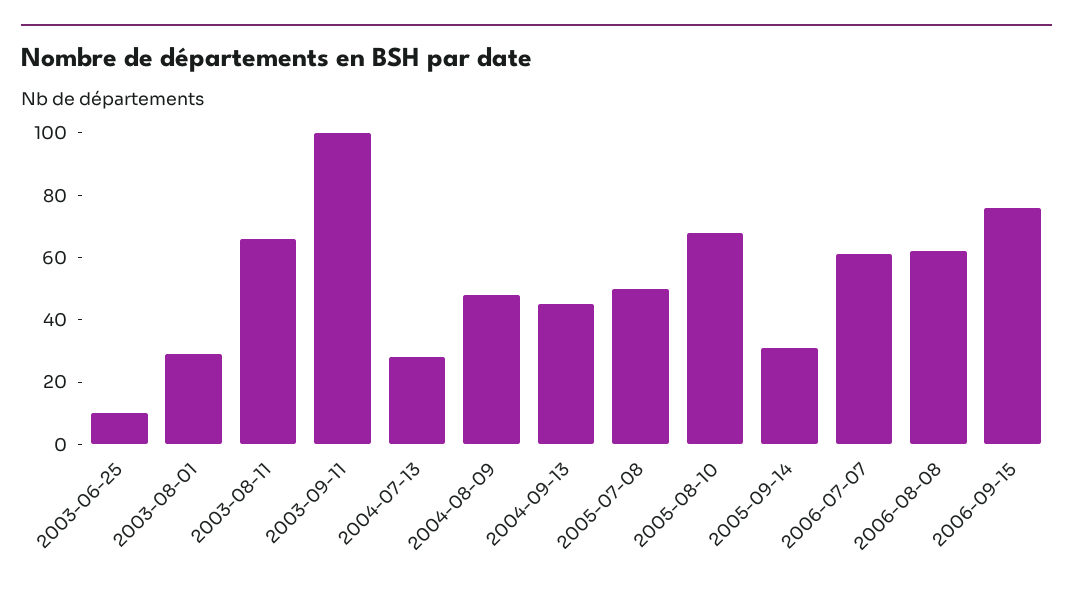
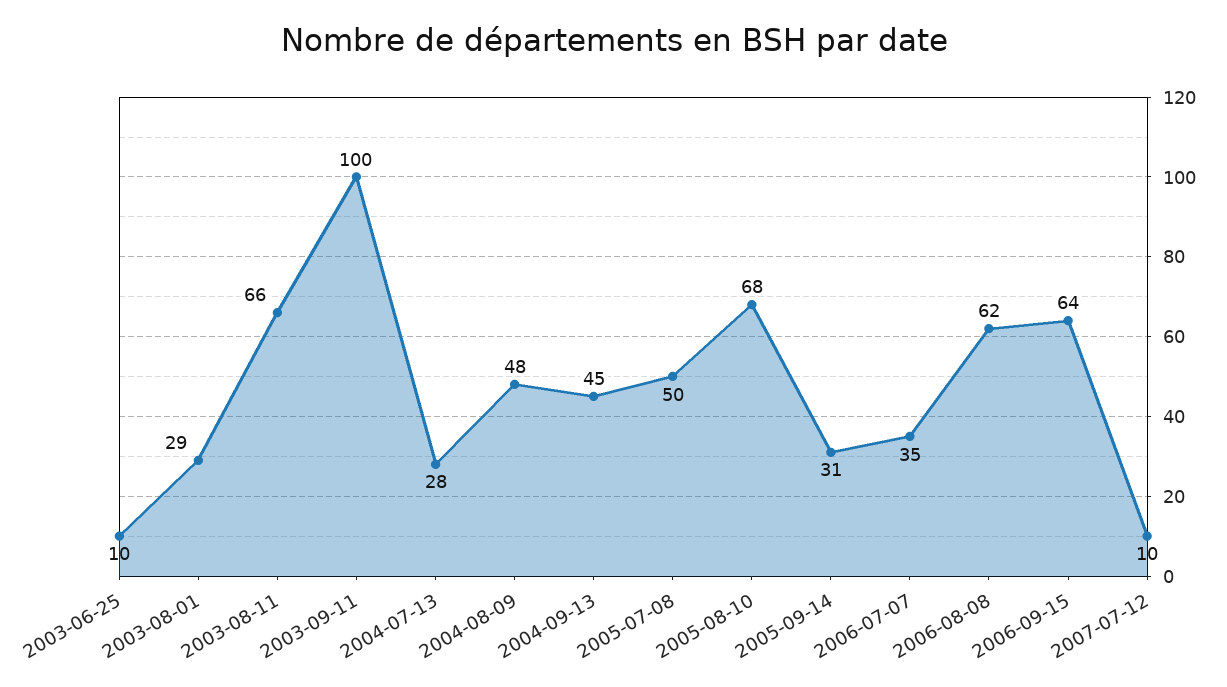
2006-07-07: 60 -> 35
2006-09-15: 75 -> 64
2007-07-12: none -> 10

